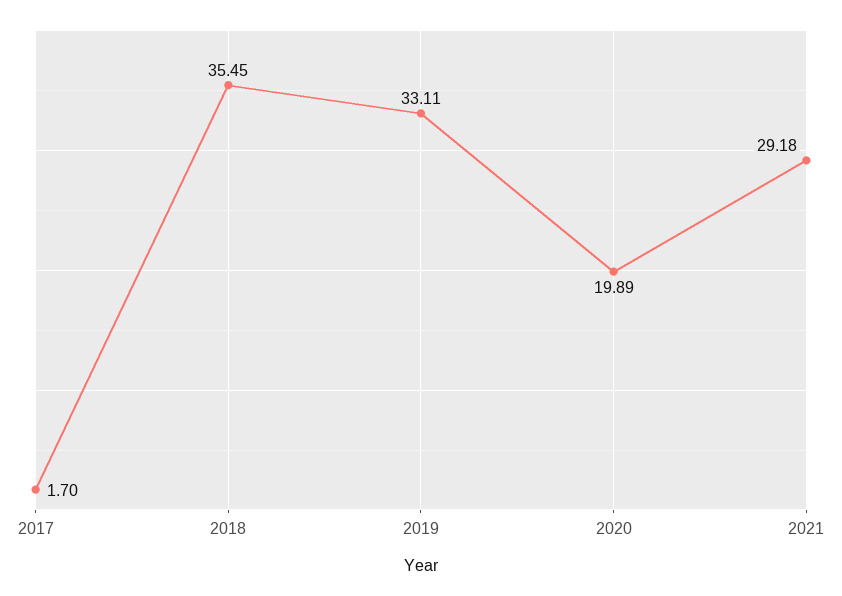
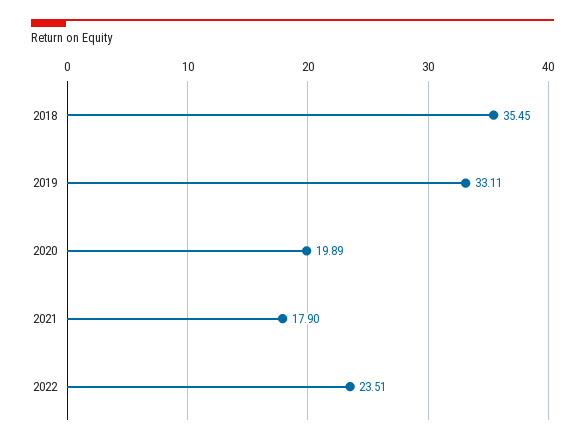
2017: 1.7 -> none
2021: 29.18 -> 17.9
2022: none -> 23.51

